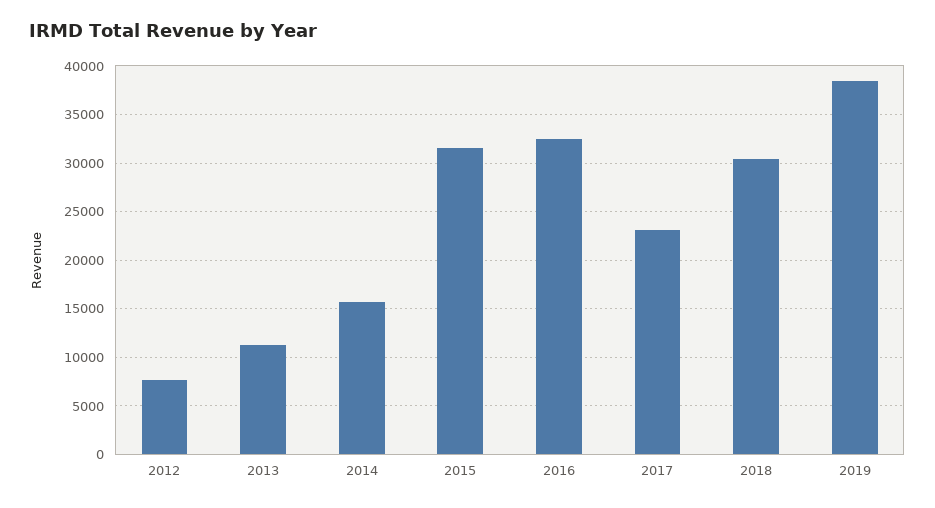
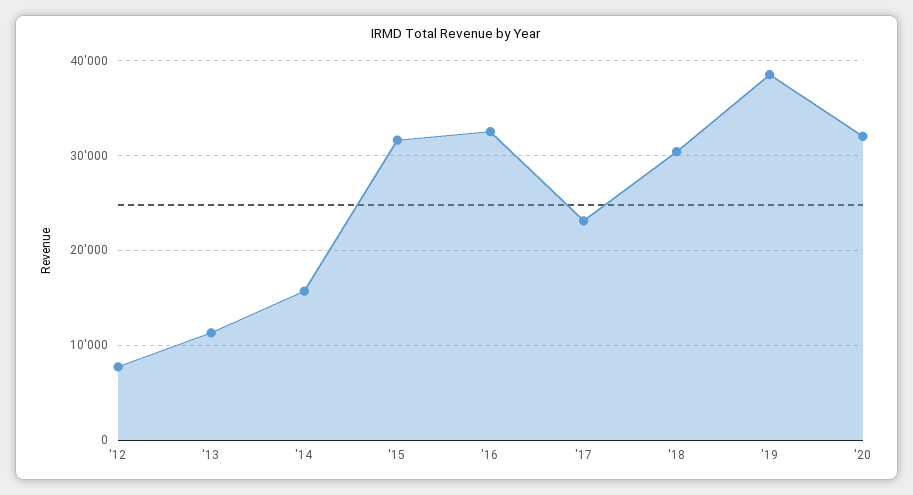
'20: none -> 32000

